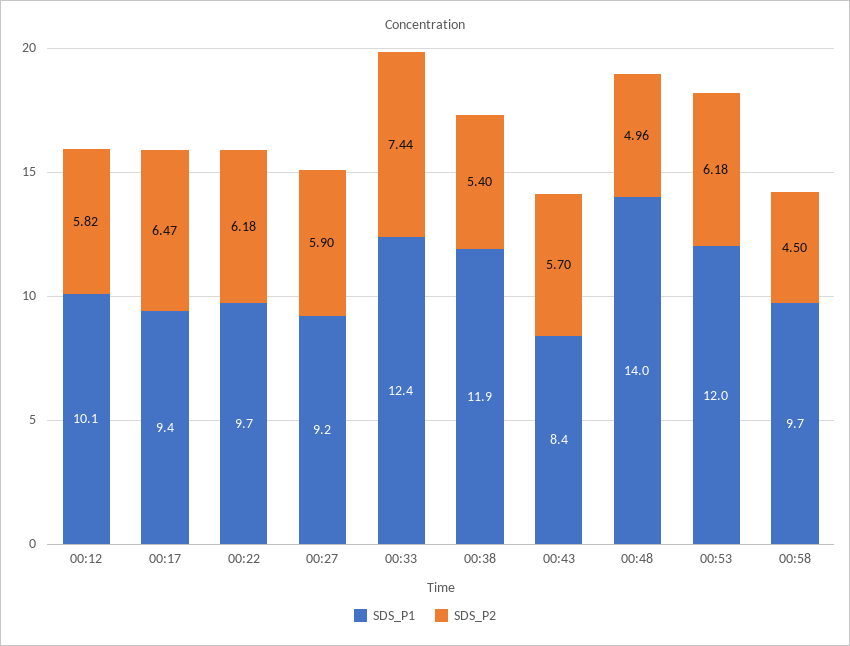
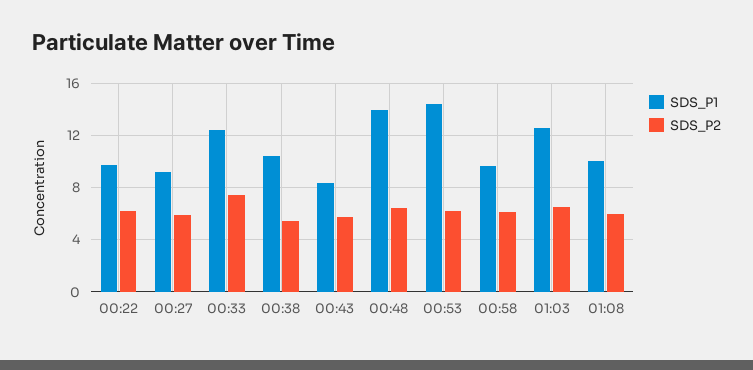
SDS_P1, 00:12: 10.1 -> none
SDS_P2, 00:12: 5.82 -> none
SDS_P1, 00:17: 9.4 -> none
SDS_P2, 00:17: 6.47 -> none
SDS_P1, 00:38: 11.9 -> 10.5
SDS_P2, 00:48: 4.96 -> 6.5
SDS_P1, 00:53: 12 -> 14.5
SDS_P2, 00:58: 4.5 -> 6
SDS_P1, 01:03: none -> 12.5
SDS_P2, 01:03: none -> 6.5
SDS_P1, 01:08: none -> 10
SDS_P2, 01:08: none -> 6

